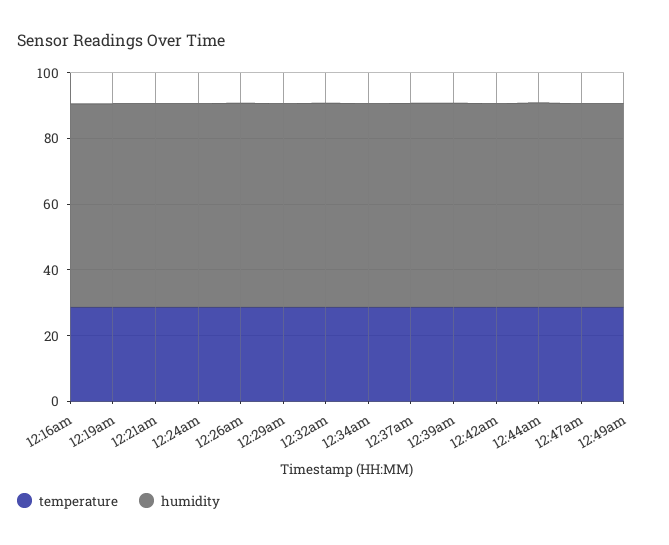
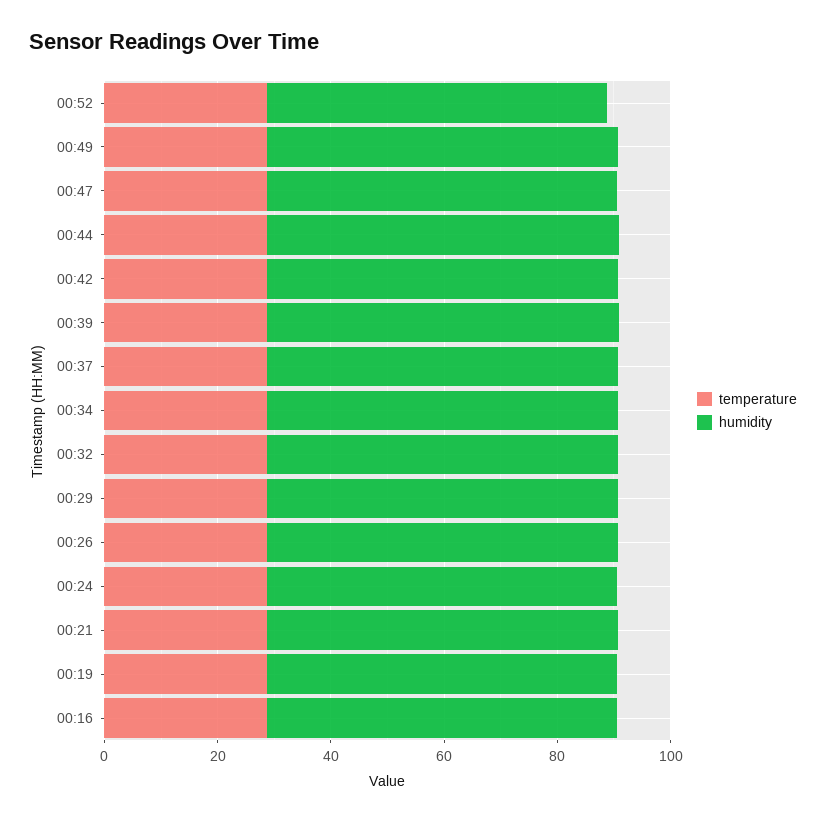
temperature, 00:52: none -> 30
humidity, 00:52: none -> 60

